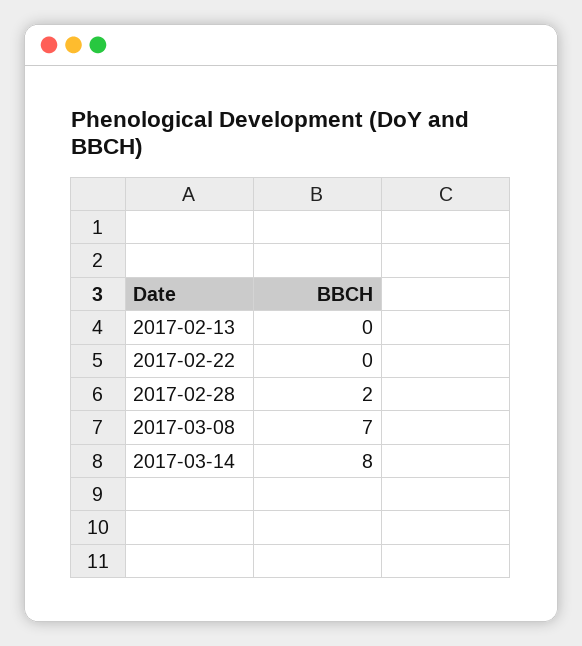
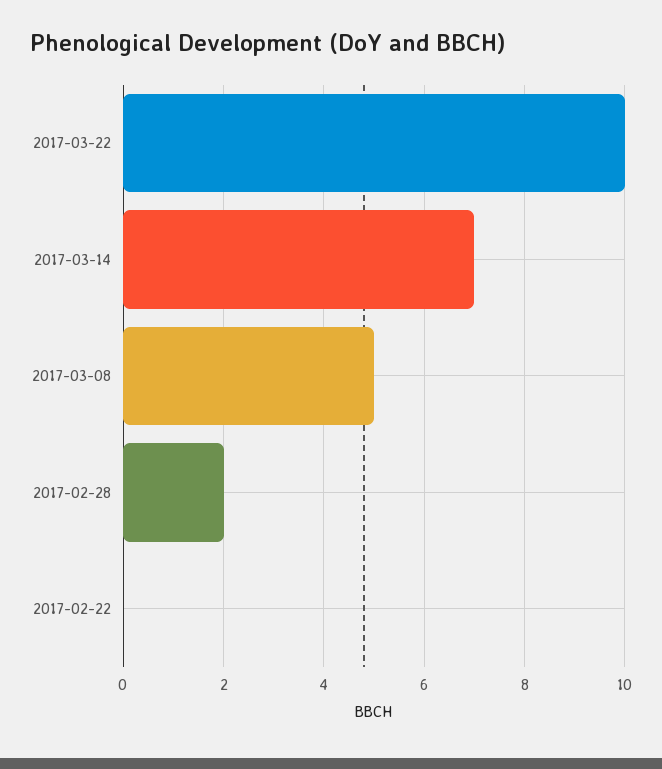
2017-02-13: 0 -> none
2017-03-08: 7 -> 5
2017-03-14: 8 -> 7
2017-03-22: none -> 10

